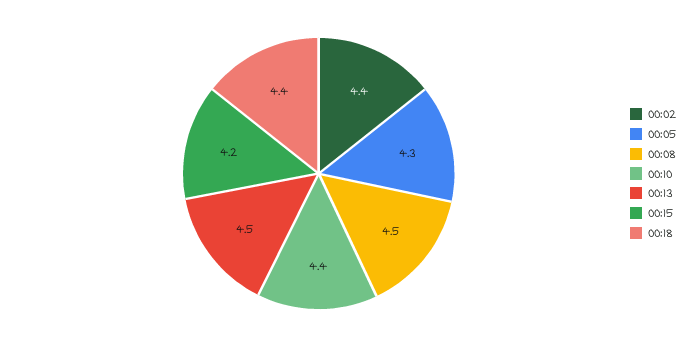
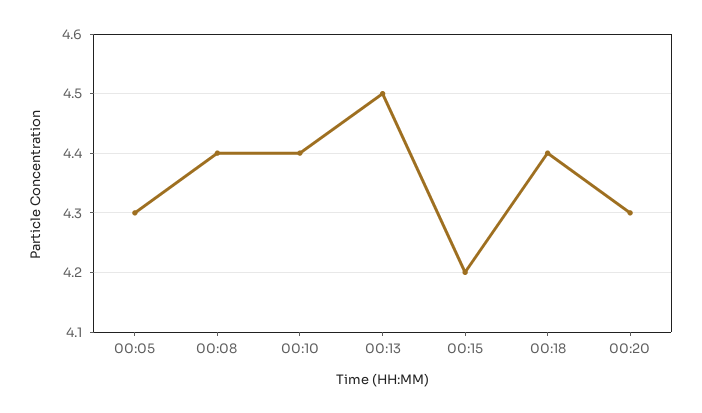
00:02: 4.4 -> none
00:08: 4.5 -> 4.4
00:20: none -> 4.3

